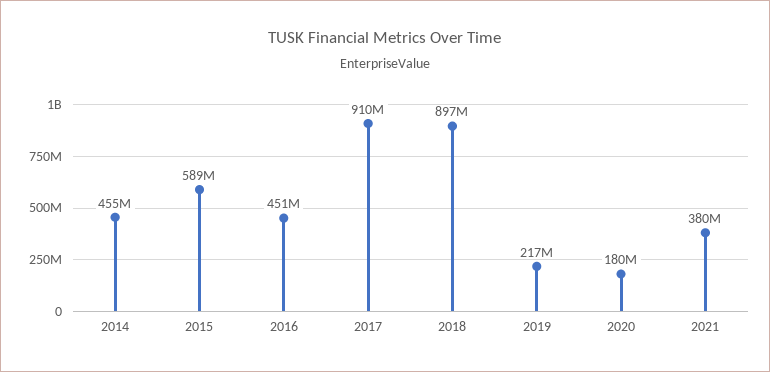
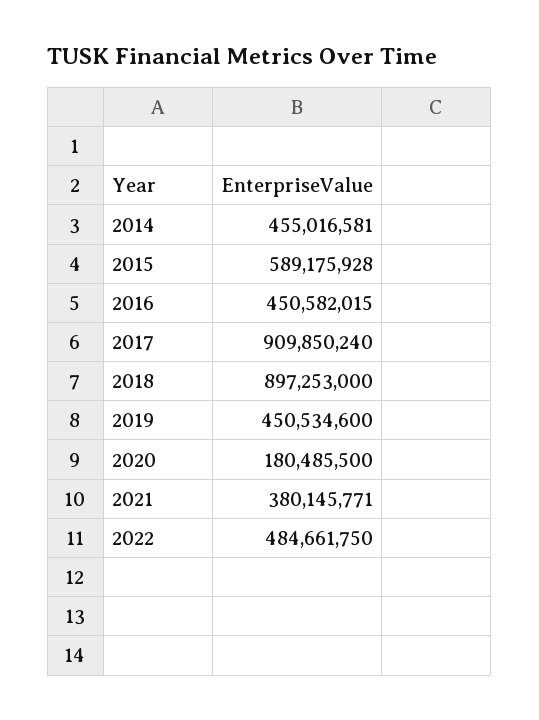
2019: 217000000 -> 450534600
2022: none -> 484661750

